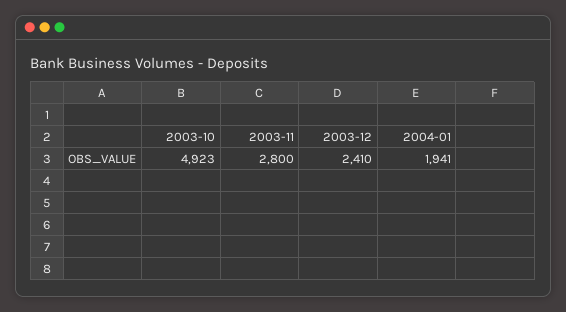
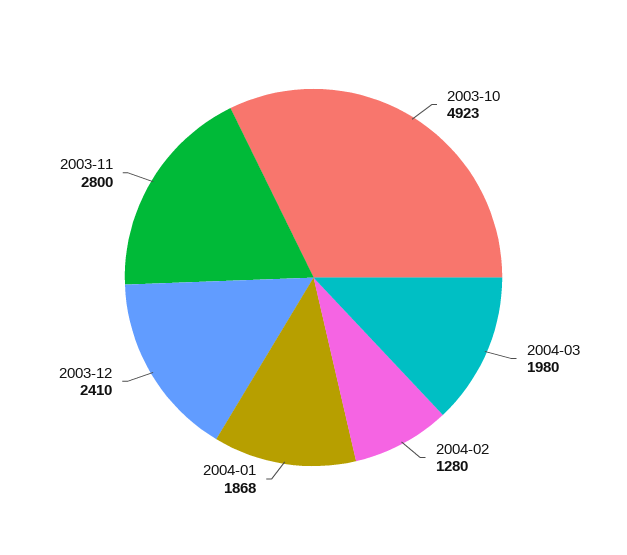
2004-01: 1941 -> 1868
2004-03: none -> 1980
2004-02: none -> 1280

